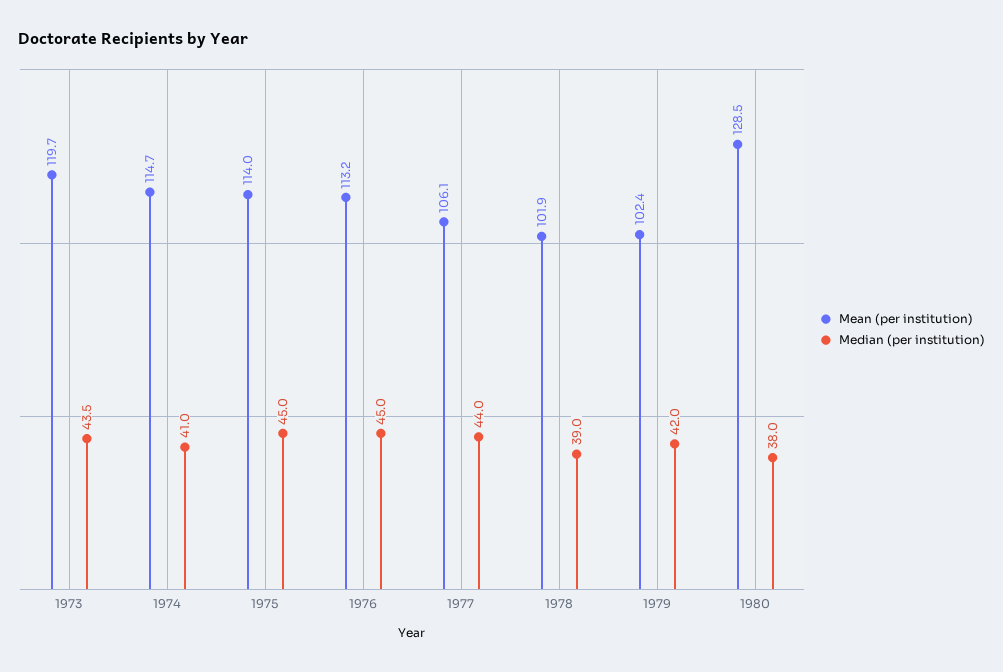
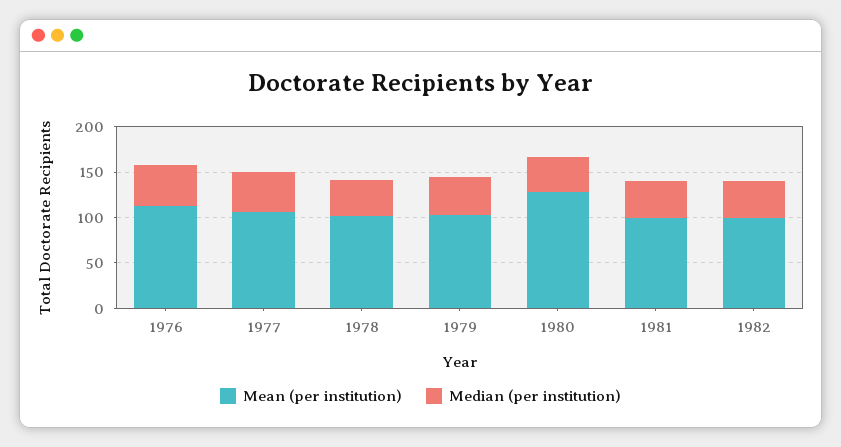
Mean (per institution), 1973: 119.7 -> none
Median (per institution), 1973: 43.5 -> none
Mean (per institution), 1974: 114.7 -> none
Median (per institution), 1974: 41 -> none
Mean (per institution), 1975: 114 -> none
Median (per institution), 1975: 45 -> none
Mean (per institution), 1981: none -> 100
Median (per institution), 1981: none -> 40
Mean (per institution), 1982: none -> 100
Median (per institution), 1982: none -> 40

